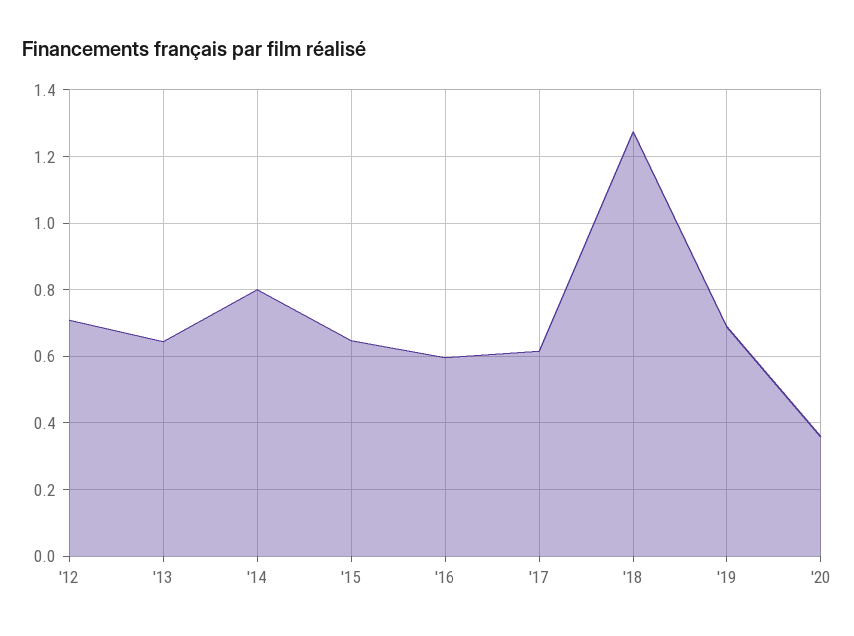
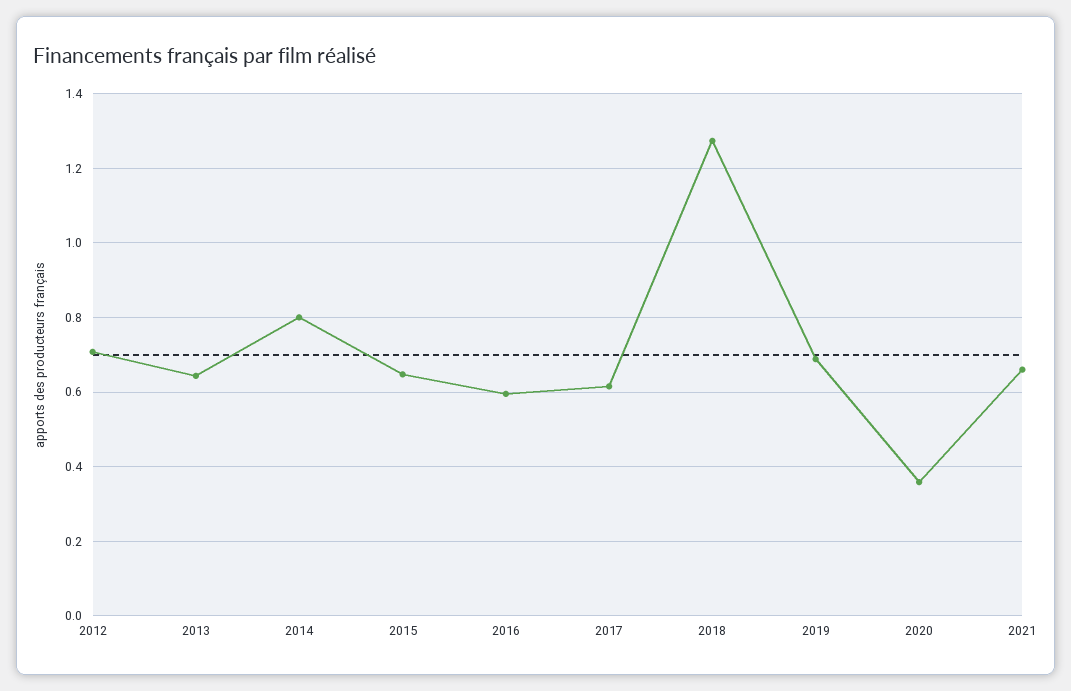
2021: none -> 0.66

